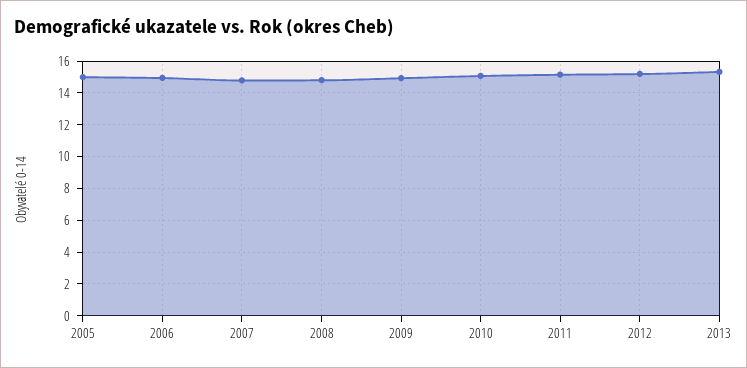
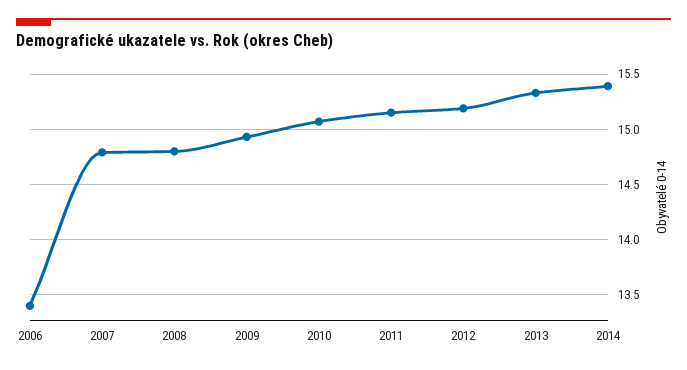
2005: 15 -> none
2006: 15 -> 13.4
2014: none -> 15.4

